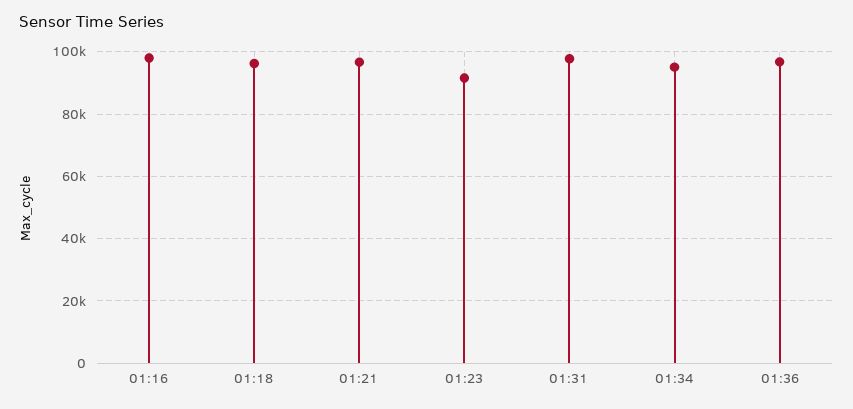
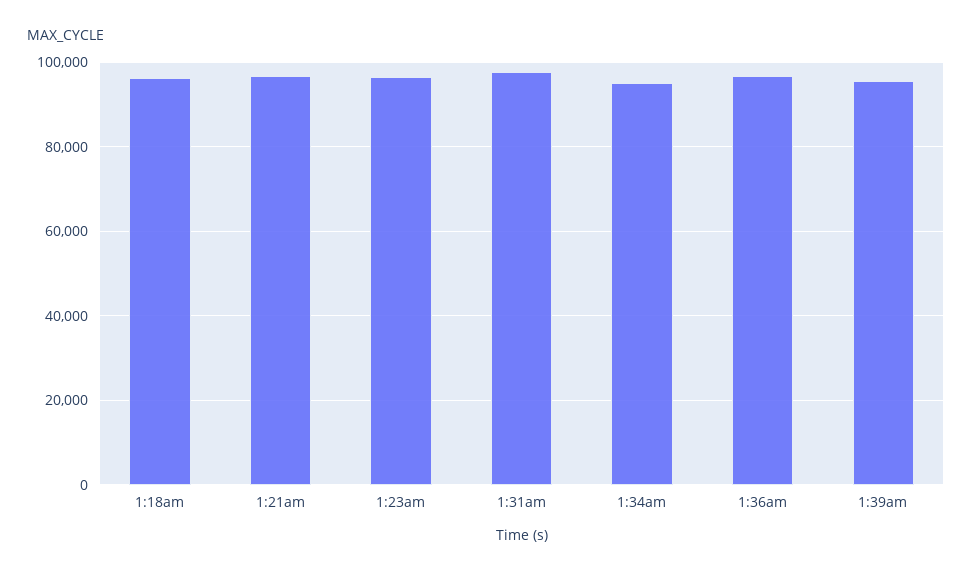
01:16: 98000 -> none
01:23: 92000 -> 96000
1:39am: none -> 96000

